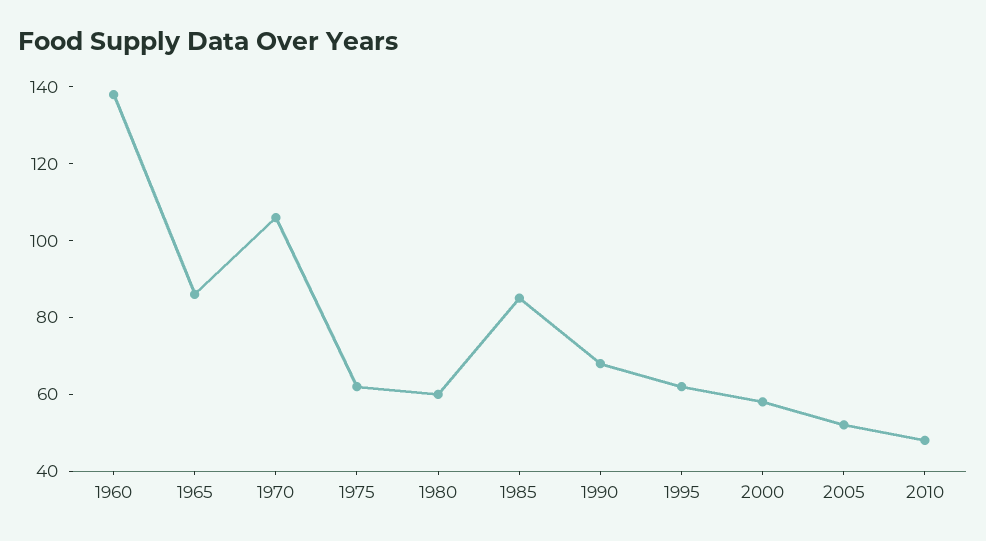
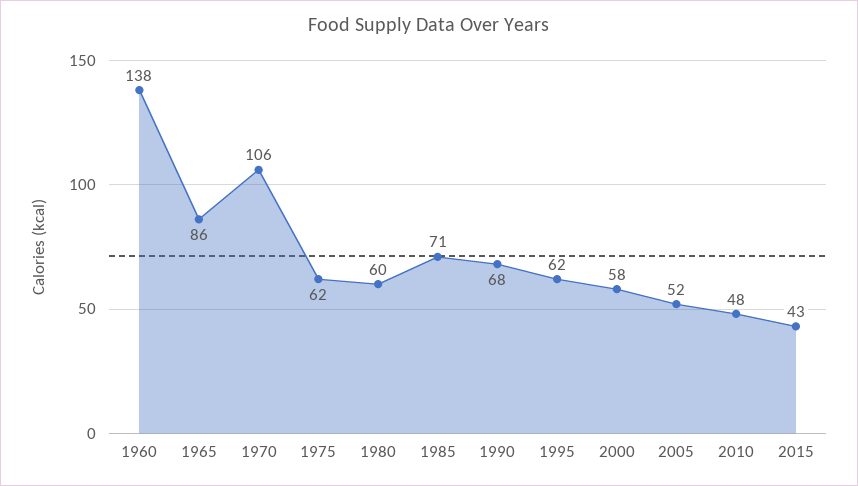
1985: 85 -> 71
2015: none -> 43

